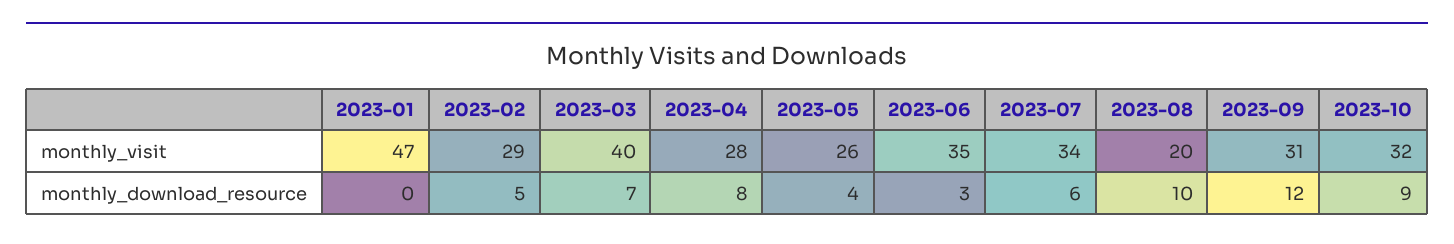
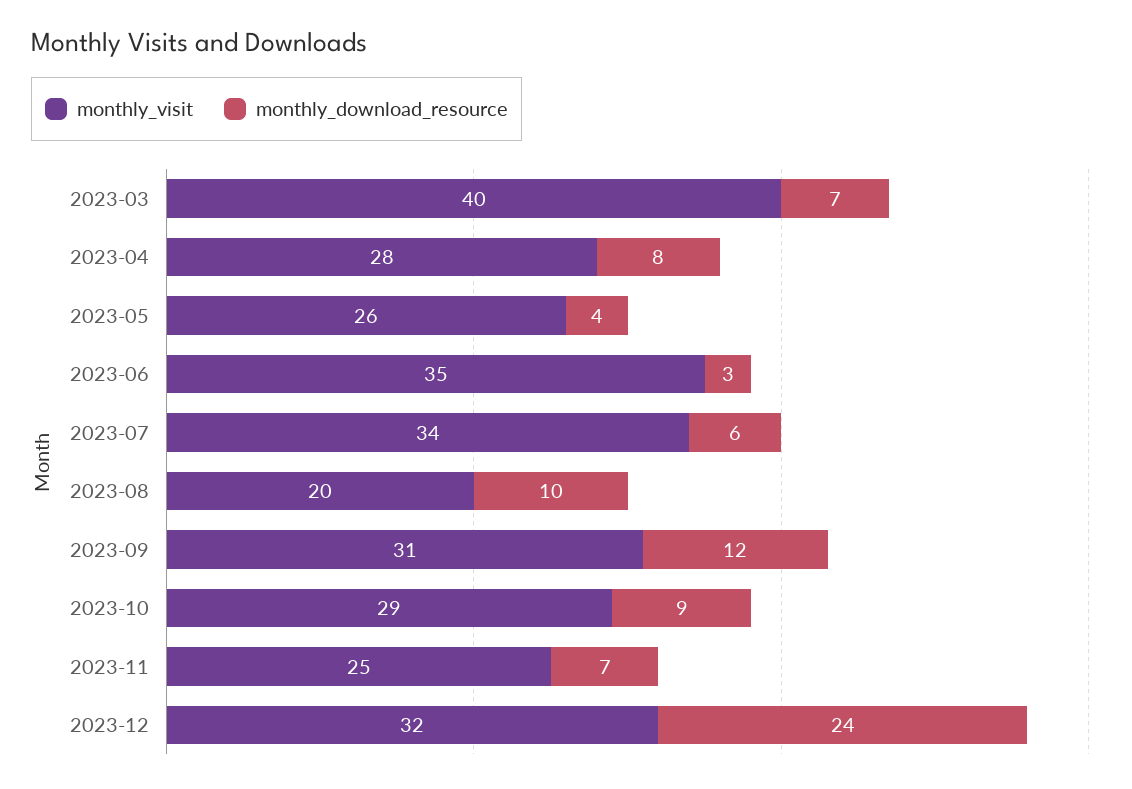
monthly_visit, 2023-01: 47 -> none
monthly_visit, 2023-02: 29 -> none
monthly_visit, 2023-10: 32 -> 29
monthly_download_resource, 2023-01: 0 -> none
monthly_download_resource, 2023-02: 5 -> none
monthly_visit, 2023-11: none -> 25
monthly_download_resource, 2023-11: none -> 7
monthly_visit, 2023-12: none -> 32
monthly_download_resource, 2023-12: none -> 24

